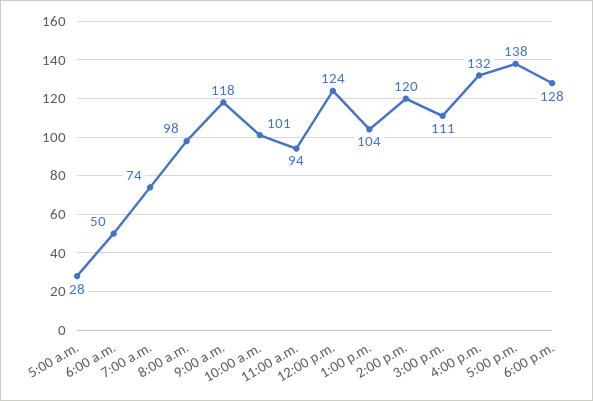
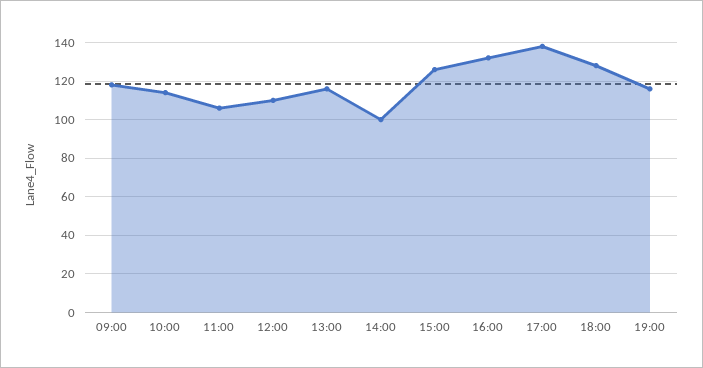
5:00 a.m.: 28 -> none
6:00 a.m.: 50 -> none
7:00 a.m.: 74 -> none
8:00 a.m.: 98 -> none
10:00 a.m.: 101 -> 115
11:00 a.m.: 94 -> 105
12:00 p.m.: 124 -> 110
1:00 p.m.: 104 -> 115
2:00 p.m.: 120 -> 100
3:00 p.m.: 111 -> 125
19:00: none -> 115

